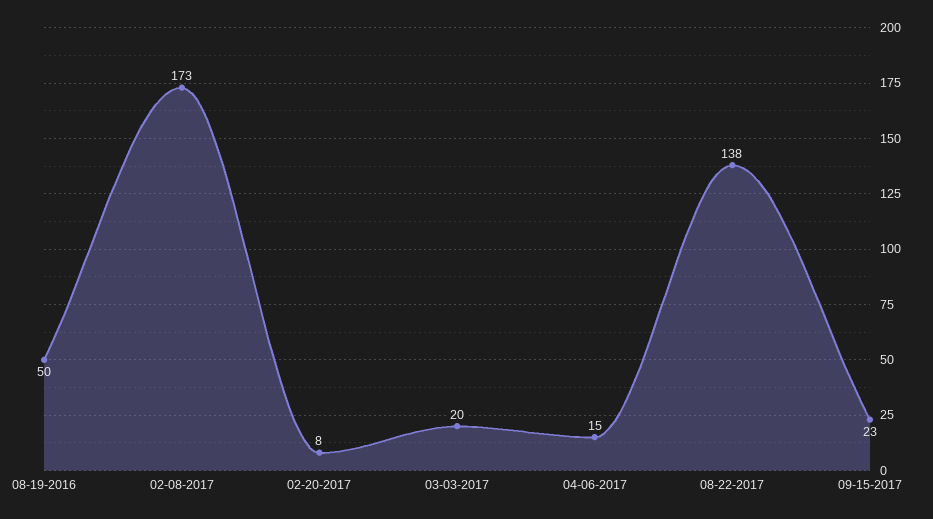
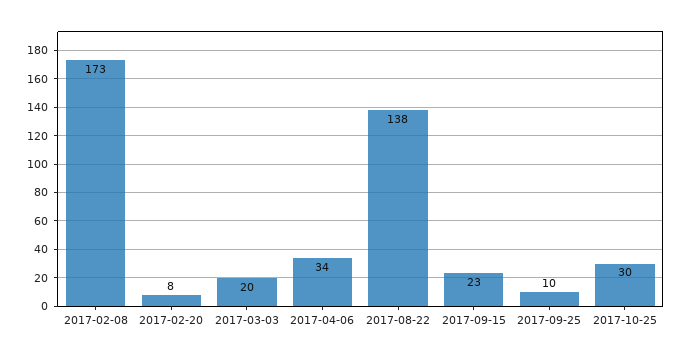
08-19-2016: 50 -> none
04-06-2017: 15 -> 34
2017-09-25: none -> 10
2017-10-25: none -> 30

